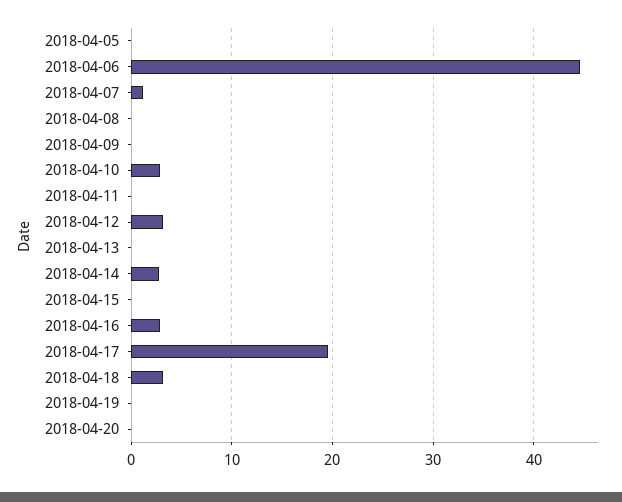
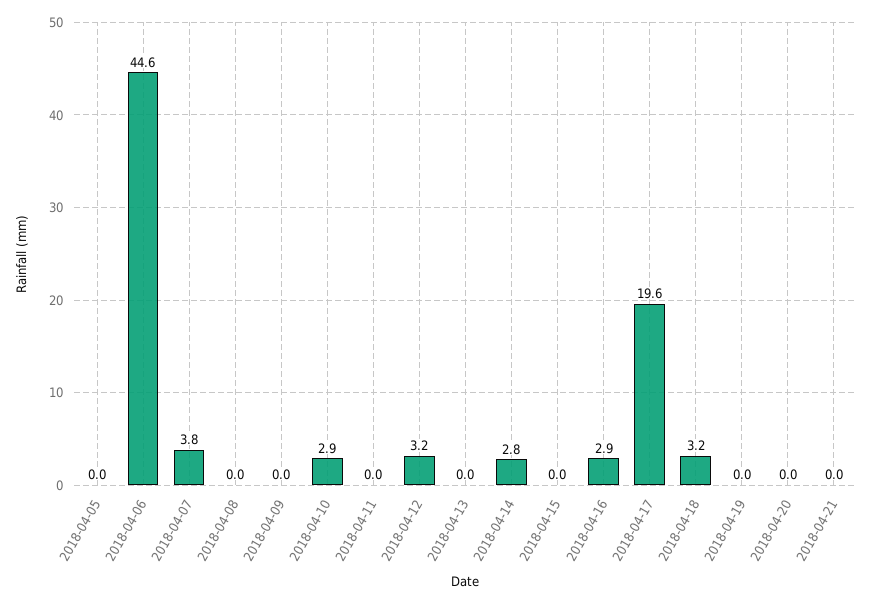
2018-04-07: 1 -> 3.8
2018-04-21: none -> 0

